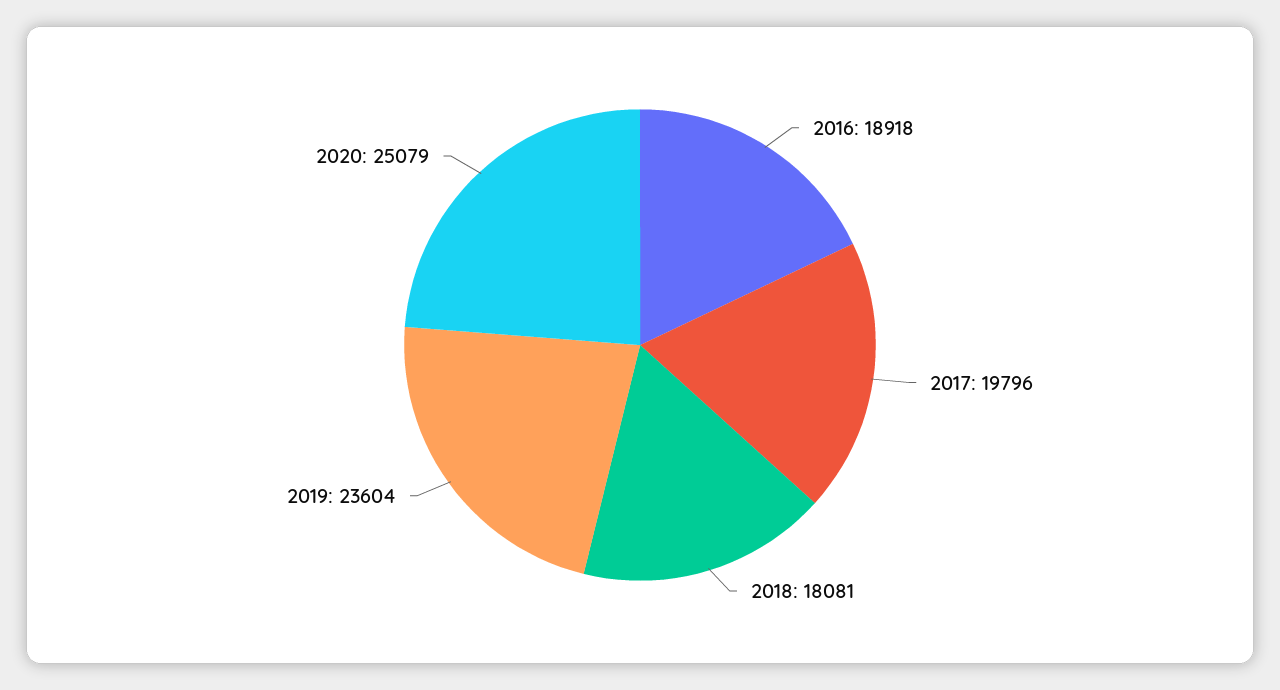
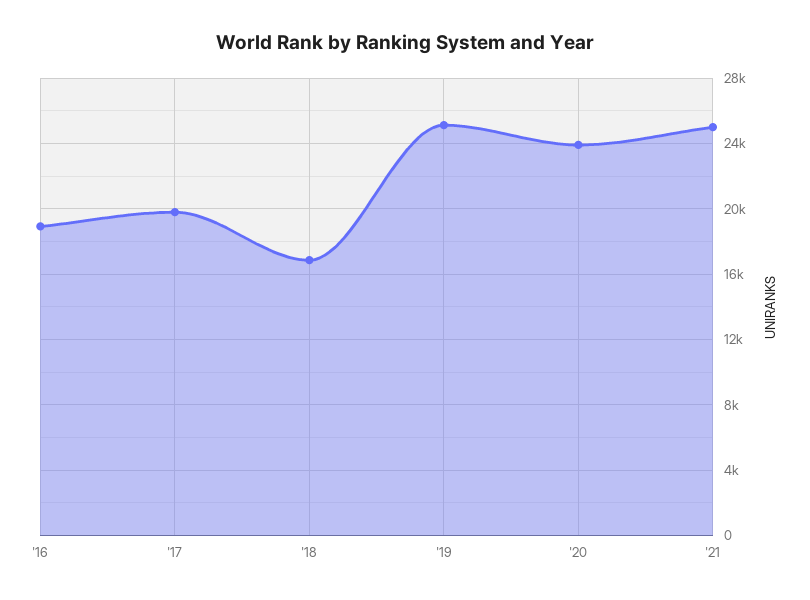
2018: 18081 -> 17000
2019: 23604 -> 25000
2020: 25079 -> 24000
'21: none -> 25000

